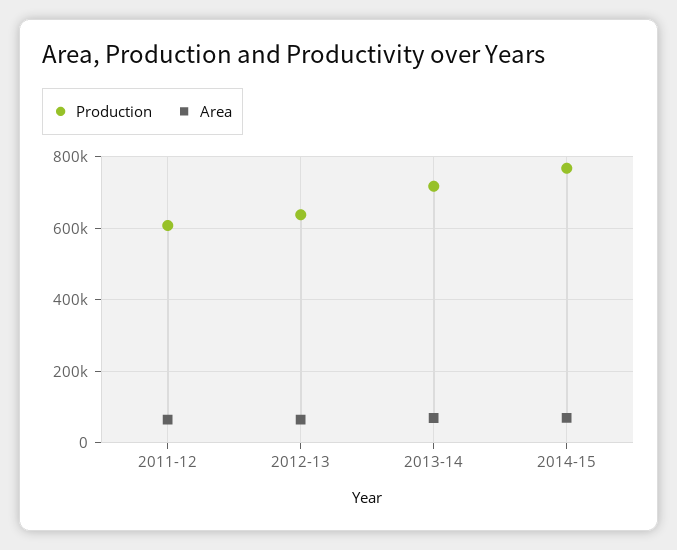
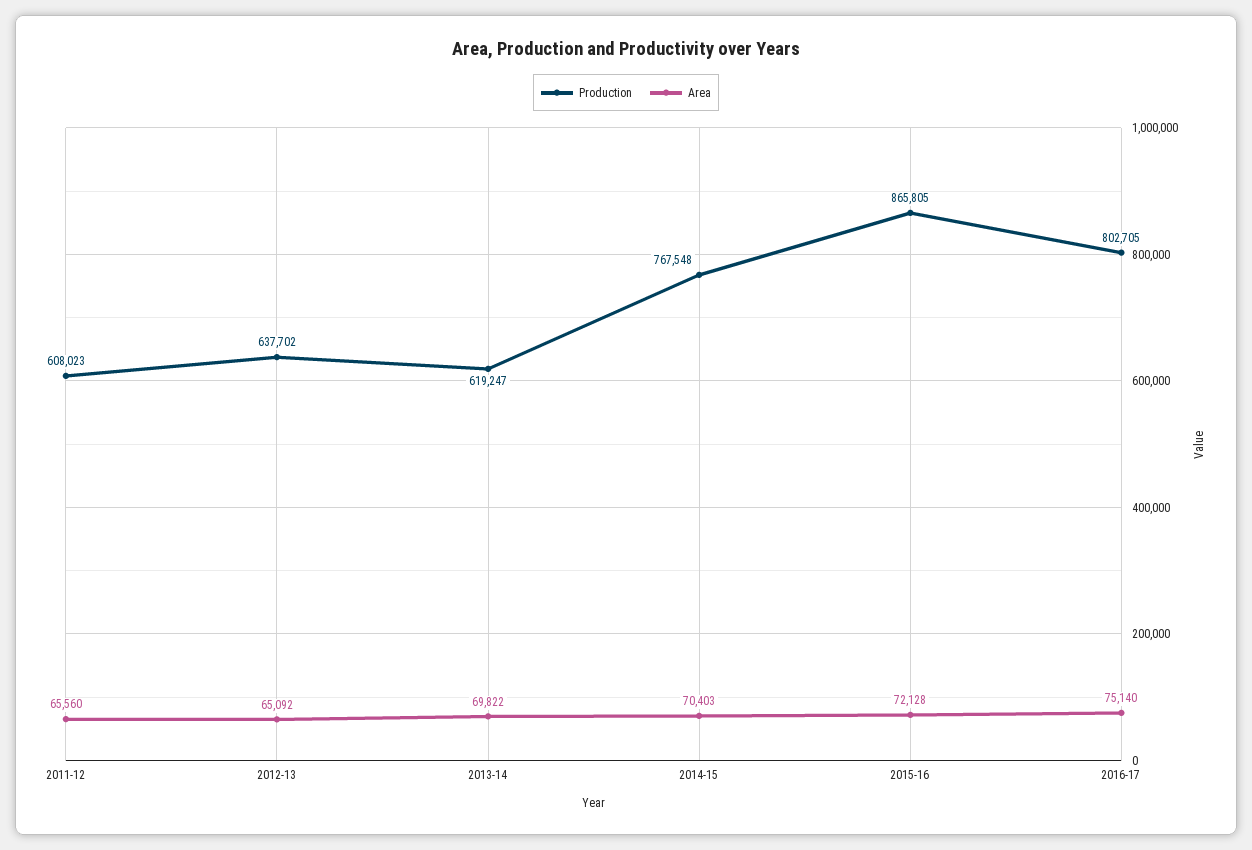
Production, 2013-14: 720000 -> 619247
Production, 2015-16: none -> 865805
Area, 2015-16: none -> 72128
Production, 2016-17: none -> 802705
Area, 2016-17: none -> 75140

